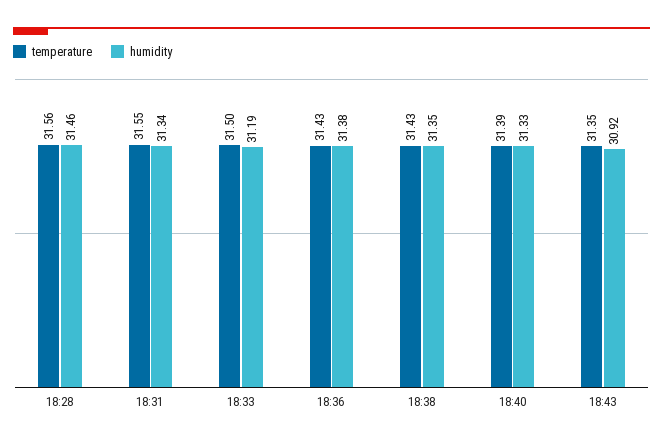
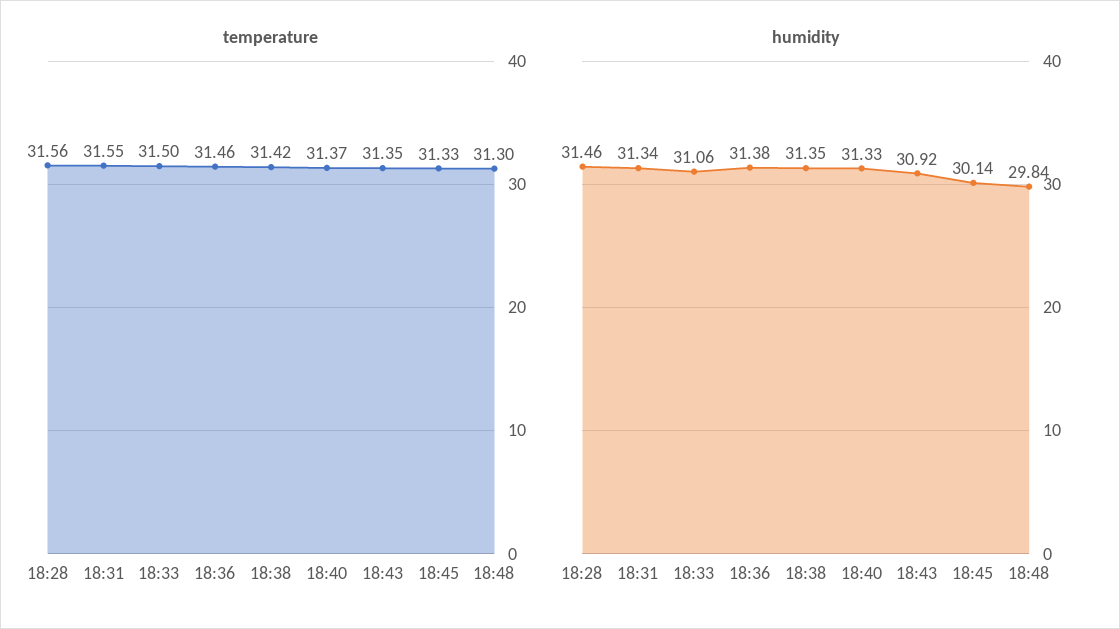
humidity, 18:33: 31.19 -> 31.06
temperature, 18:36: 31.43 -> 31.46
temperature, 18:38: 31.43 -> 31.42
temperature, 18:40: 31.39 -> 31.37
temperature, 18:45: none -> 31.33
temperature, 18:48: none -> 31.3
humidity, 18:45: none -> 30.14
humidity, 18:48: none -> 29.84

